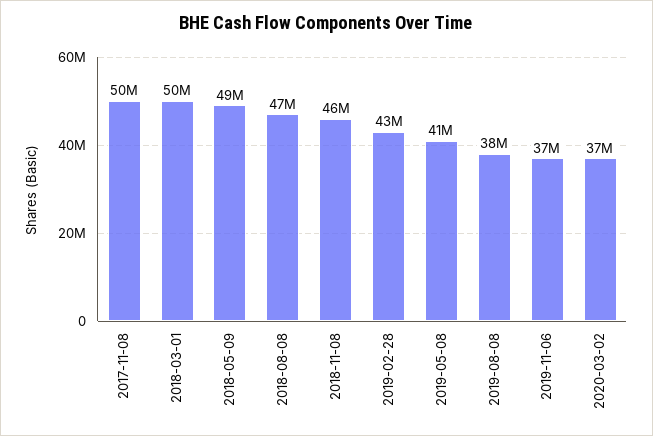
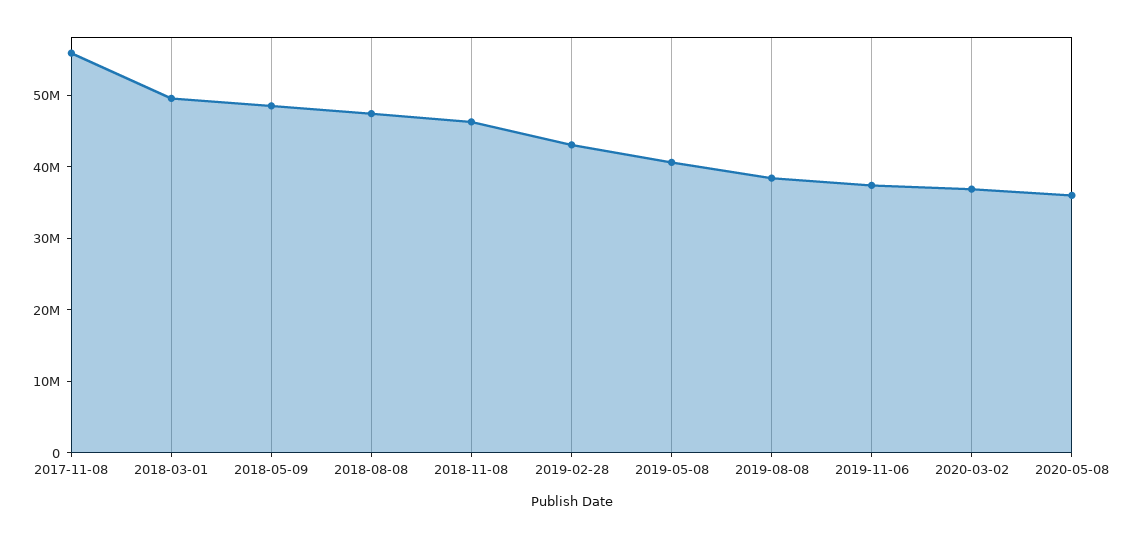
2017-11-08: 50000000 -> 56000000
2020-05-08: none -> 36000000

